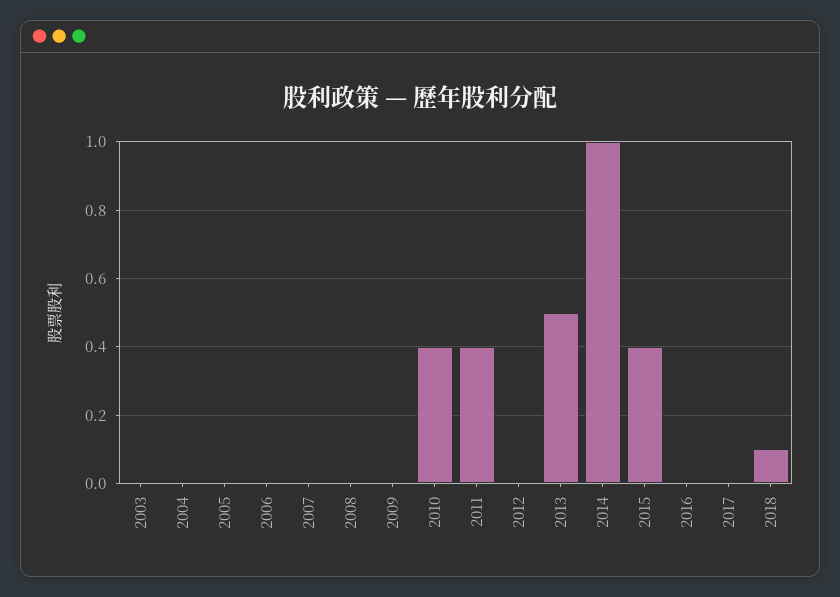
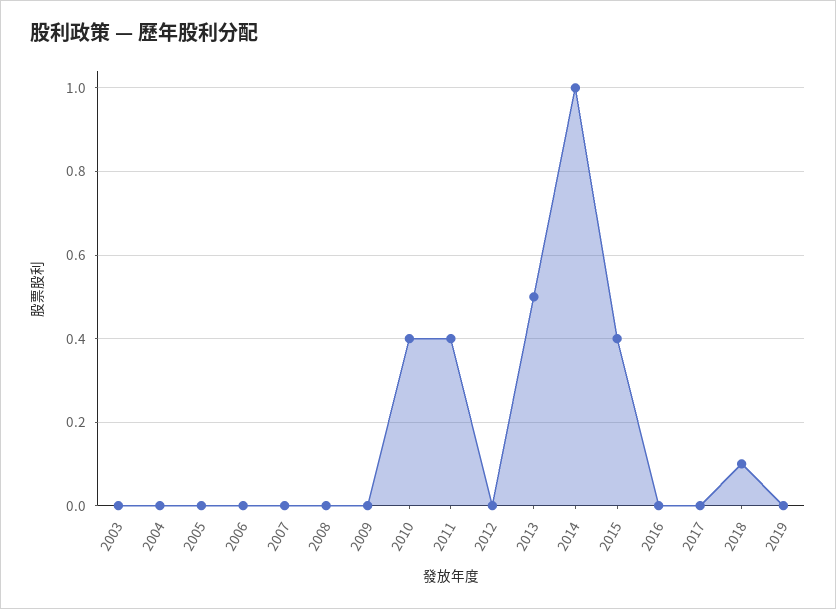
2019: none -> 0

